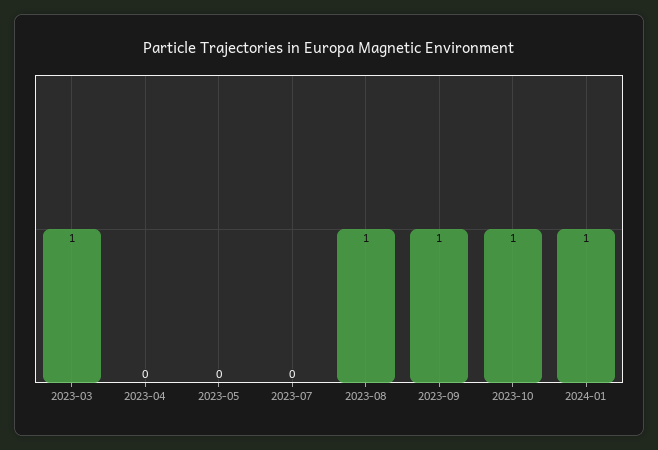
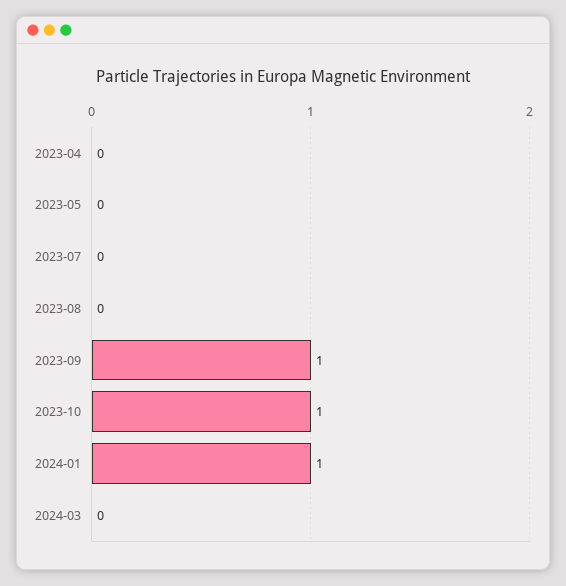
2023-03: 1 -> none
2023-08: 1 -> 0
2024-03: none -> 0

